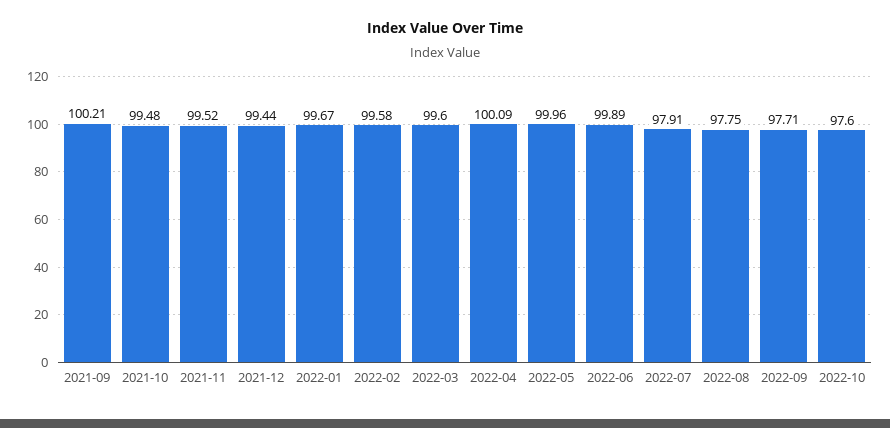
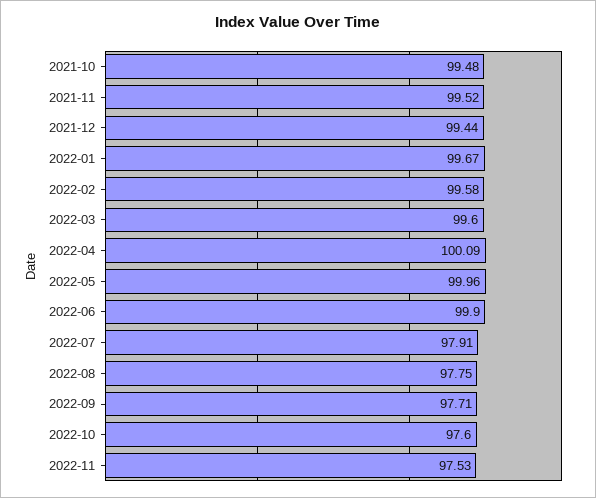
2021-09: 100.21 -> none
2022-06: 99.89 -> 99.9
2022-11: none -> 97.53

